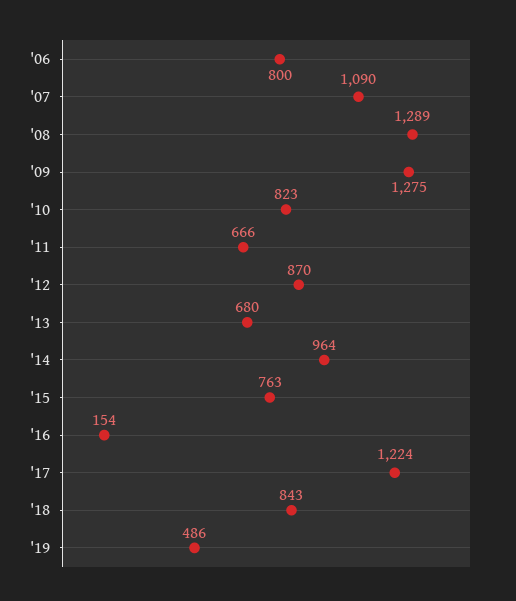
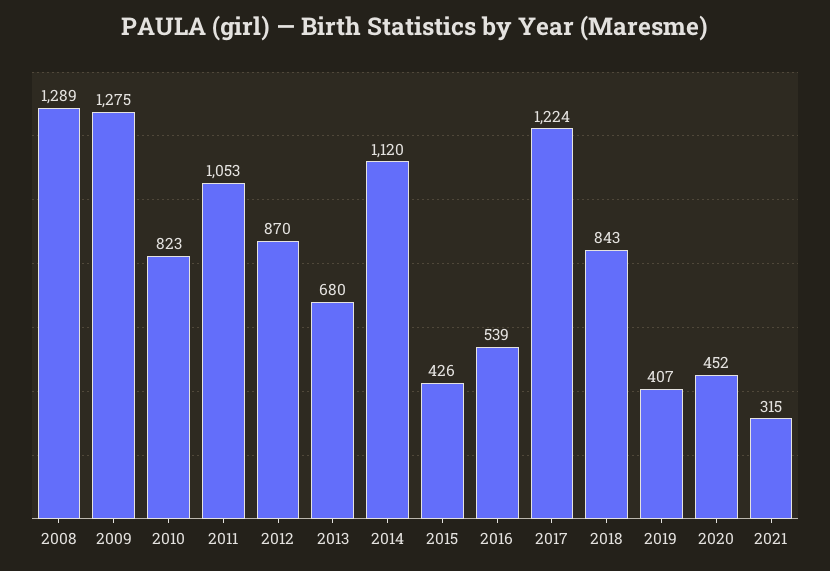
'06: 800 -> none
'07: 1090 -> none
'11: 666 -> 1053
'14: 964 -> 1120
'15: 763 -> 426
'16: 154 -> 539
'19: 486 -> 407
2020: none -> 452
2021: none -> 315

